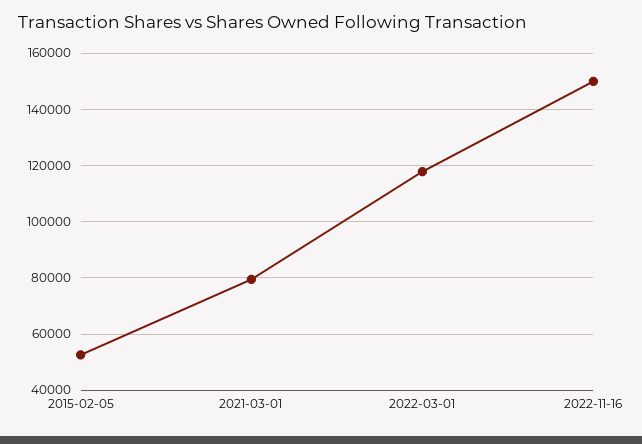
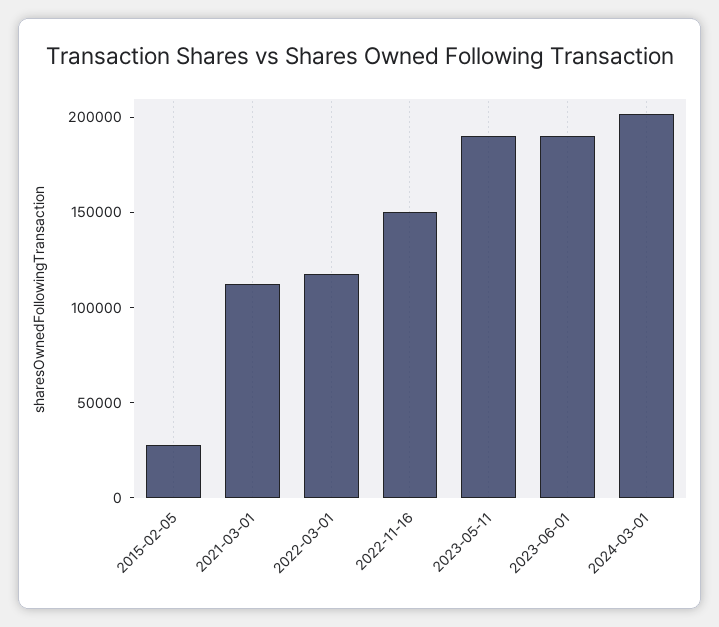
2015-02-05: 52500 -> 30000
2021-03-01: 80000 -> 110000
2023-05-11: none -> 190000
2023-06-01: none -> 190000
2024-03-01: none -> 200000

